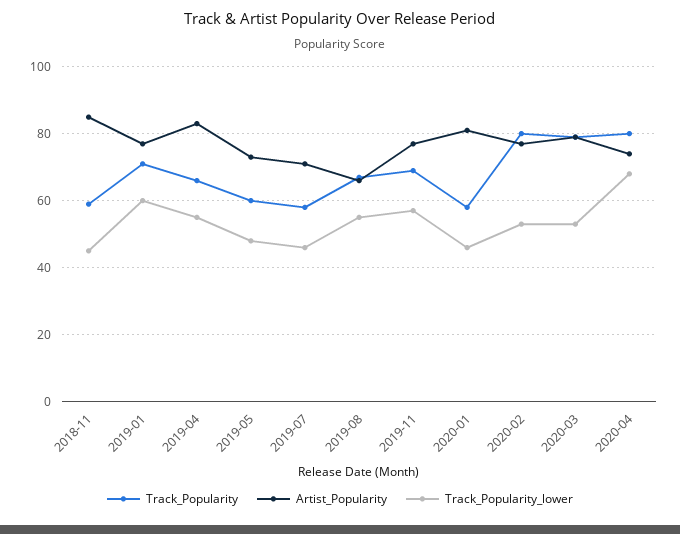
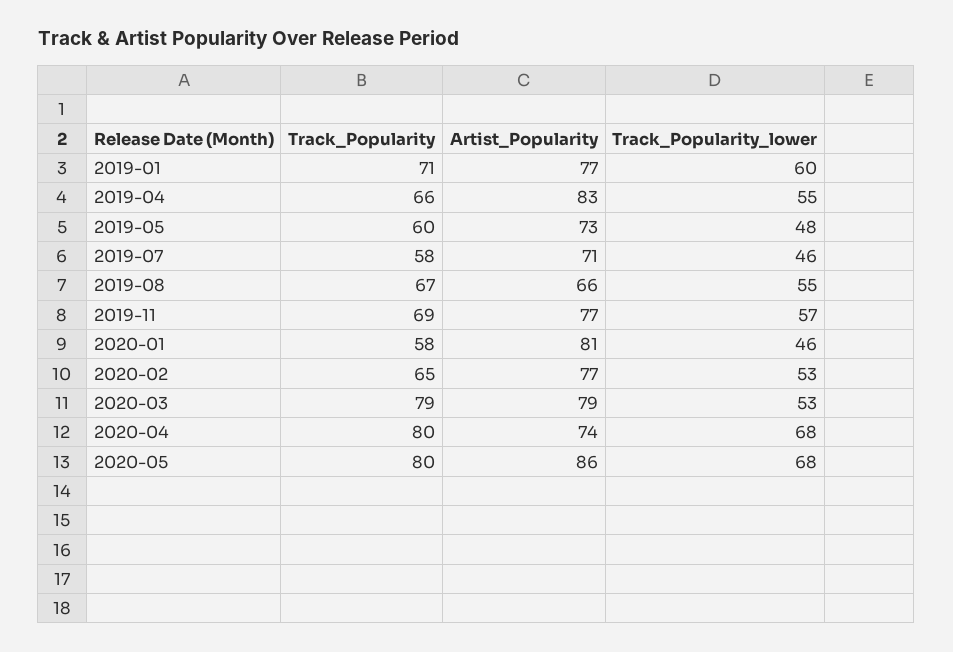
Track_Popularity, 2018-11: 60 -> none
Artist_Popularity, 2018-11: 85 -> none
Track_Popularity_lower, 2018-11: 45 -> none
Track_Popularity, 2020-02: 80 -> 65
Track_Popularity, 2020-05: none -> 80
Artist_Popularity, 2020-05: none -> 86
Track_Popularity_lower, 2020-05: none -> 68

